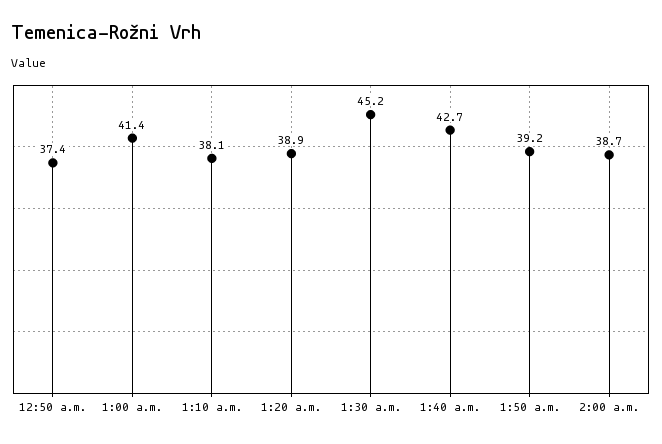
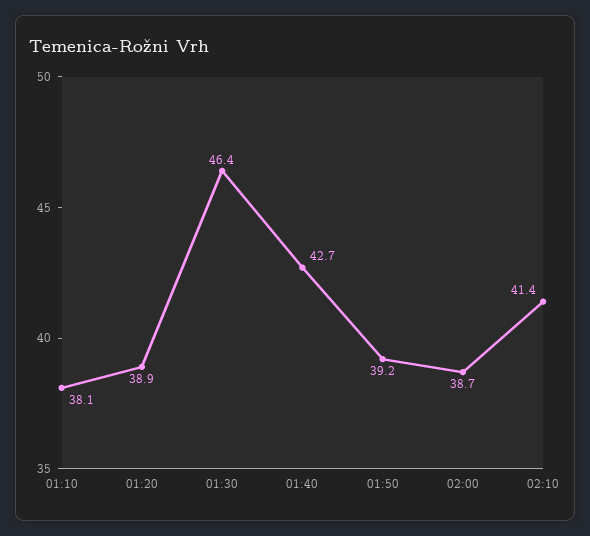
12:50 a.m.: 37.4 -> none
1:00 a.m.: 41.4 -> none
1:30 a.m.: 45.2 -> 46.4
02:10: none -> 41.4

